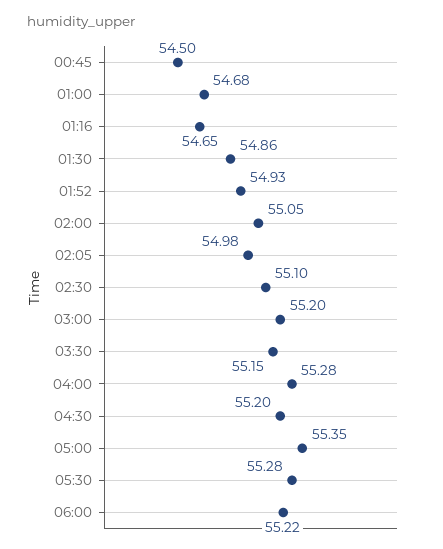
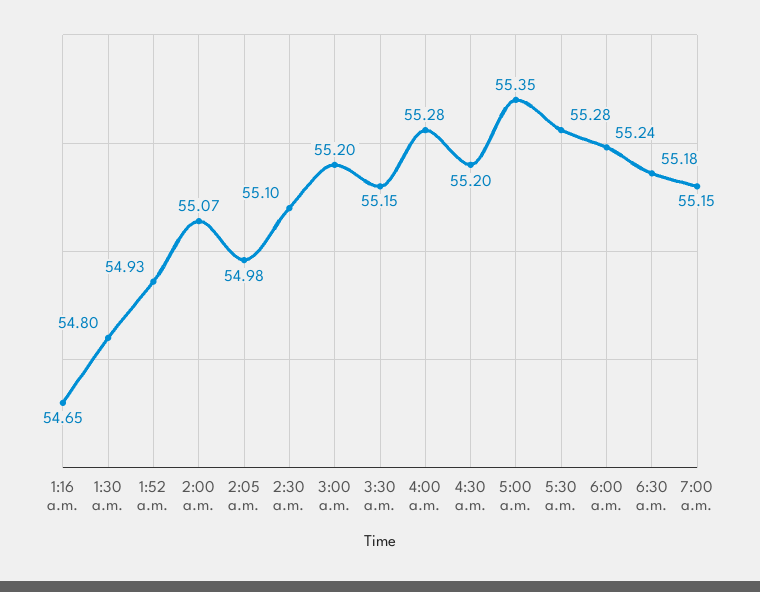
00:45: 54.5 -> none
01:00: 54.68 -> none
01:30: 54.86 -> 54.8
02:00: 55.05 -> 55.07
06:00: 55.22 -> 55.24
6:30 a.m.: none -> 55.18
7:00 a.m.: none -> 55.15

